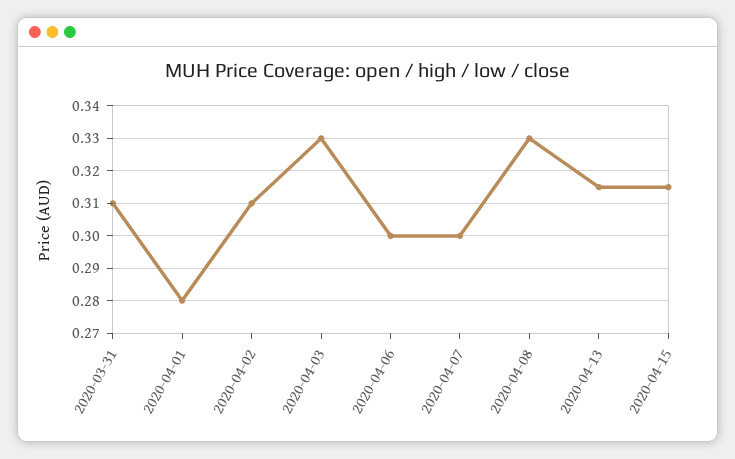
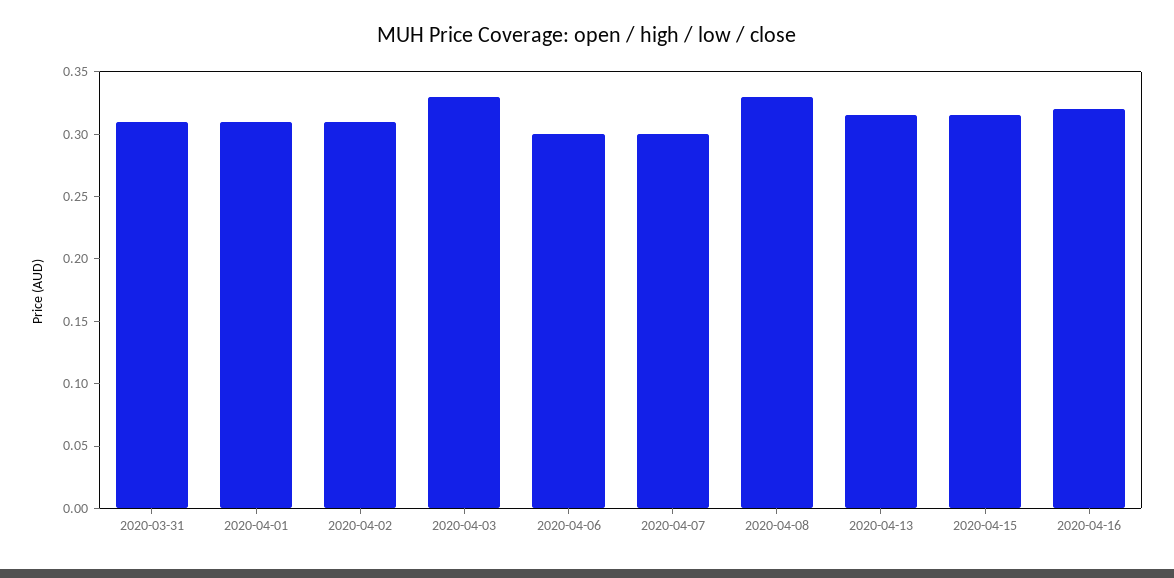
2020-04-01: 0.28 -> 0.31
2020-04-16: none -> 0.32

